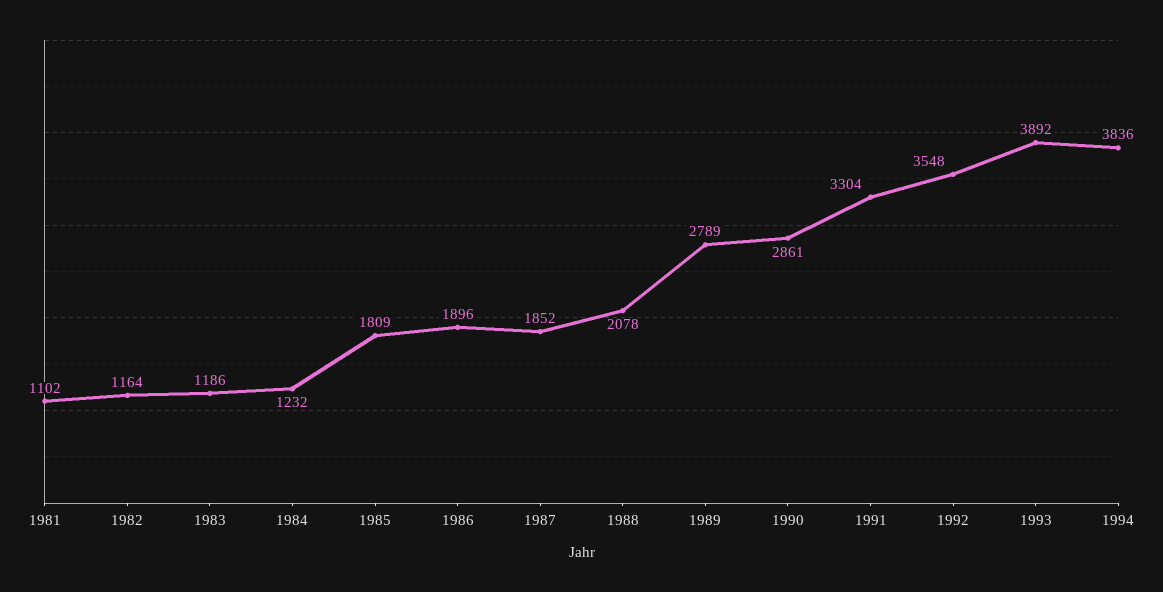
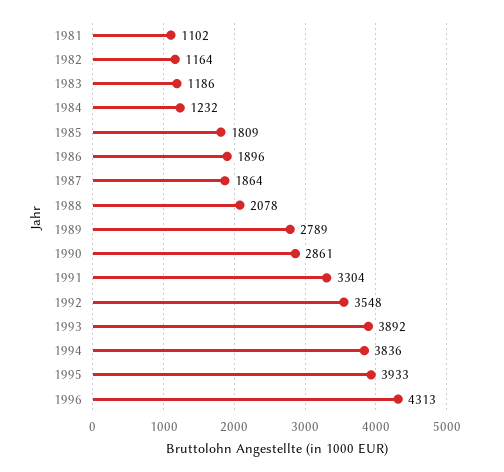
1987: 1852 -> 1864
1995: none -> 3933
1996: none -> 4313

